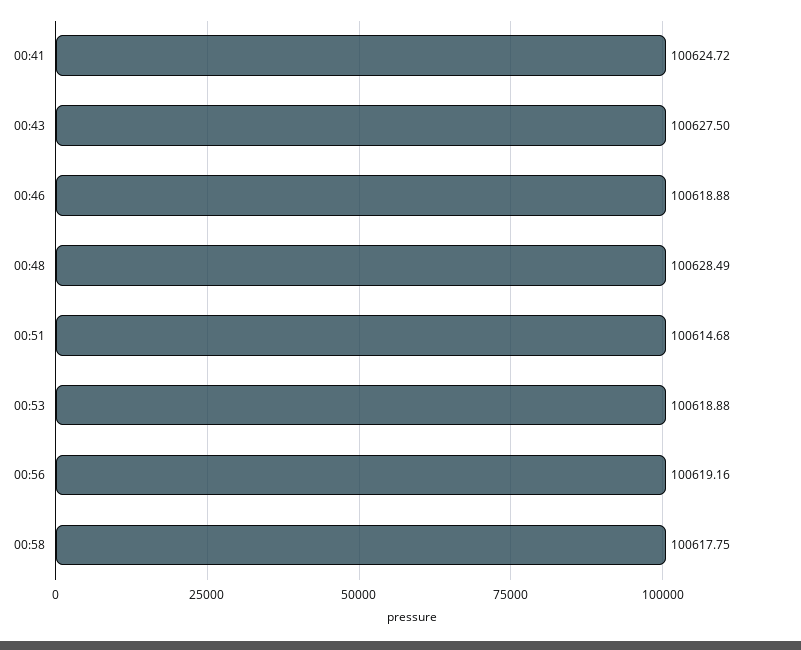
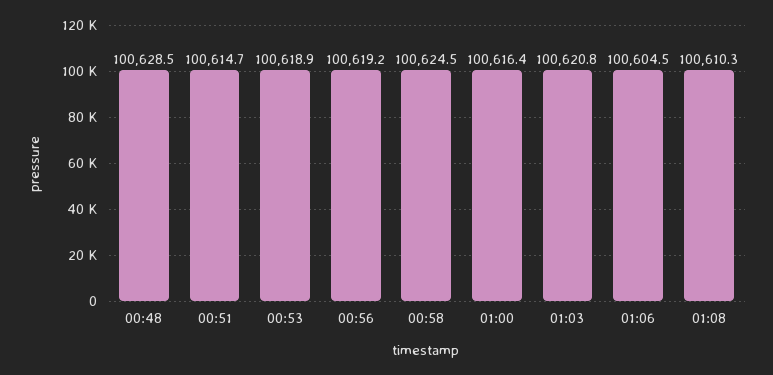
00:41: 100624.72 -> none
00:43: 100627.5 -> none
00:46: 100618.88 -> none
00:58: 100617.75 -> 100624.5
01:00: none -> 100616.4
01:03: none -> 100620.8
01:06: none -> 100604.5
01:08: none -> 100610.3

